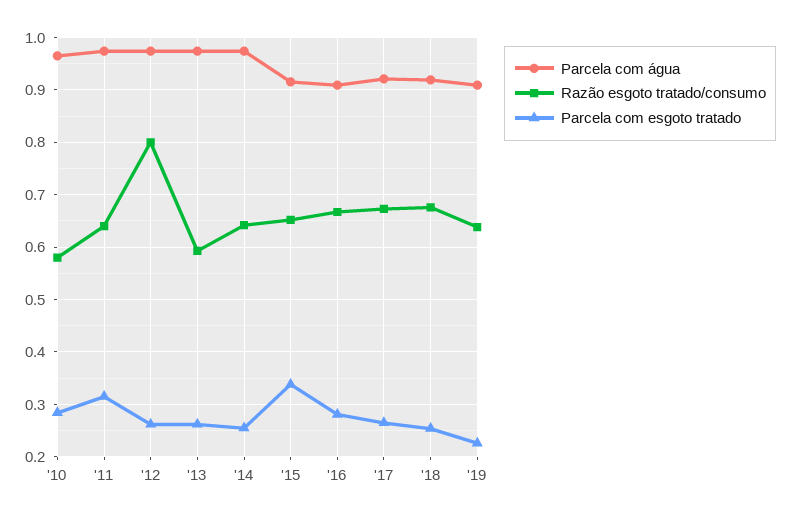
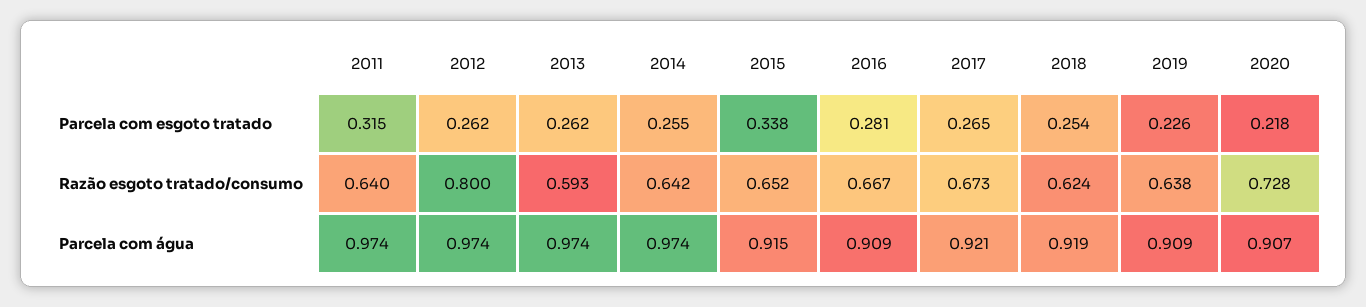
Parcela com água, '10: 0.96 -> none
Razão esgoto tratado/consumo, '10: 0.58 -> none
Parcela com esgoto tratado, '10: 0.28 -> none
Razão esgoto tratado/consumo, '18: 0.68 -> 0.624
Parcela com esgoto tratado, 2020: none -> 0.218
Razão esgoto tratado/consumo, 2020: none -> 0.728
Parcela com água, 2020: none -> 0.907

